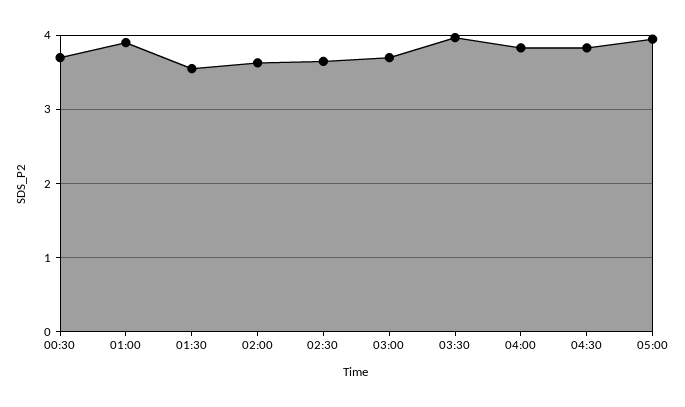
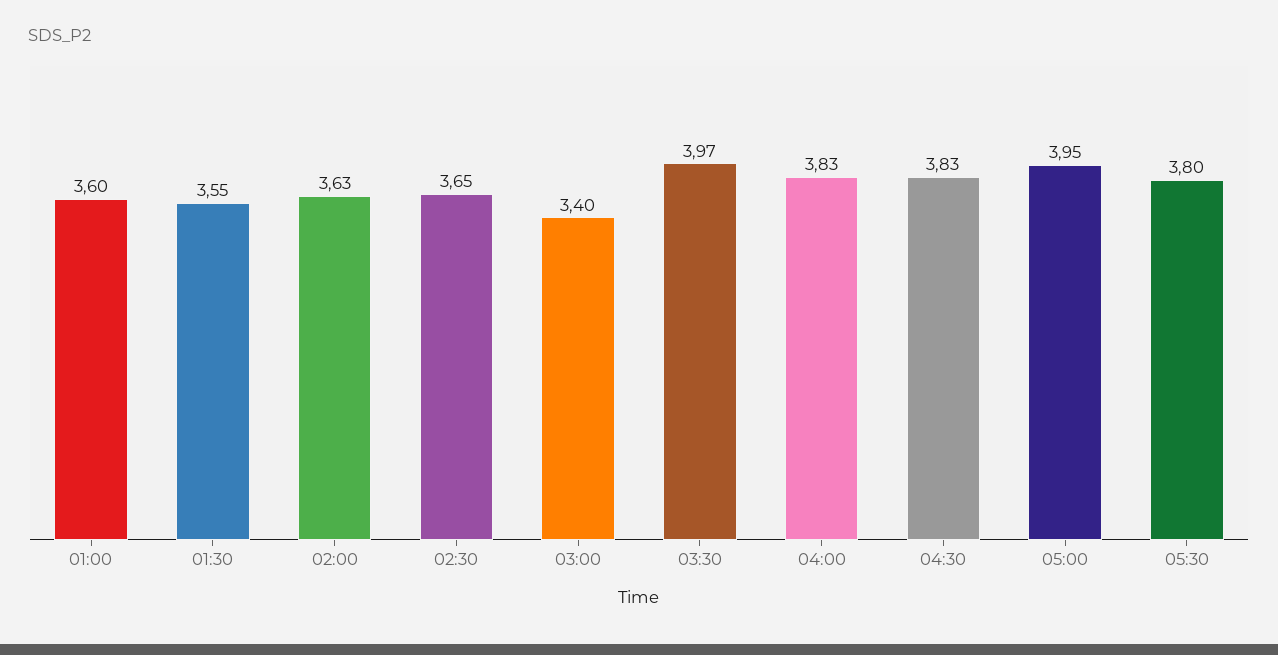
00:30: 3.7 -> none
01:00: 3.9 -> 3.6
03:00: 3.7 -> 3.4
05:30: none -> 3.8

